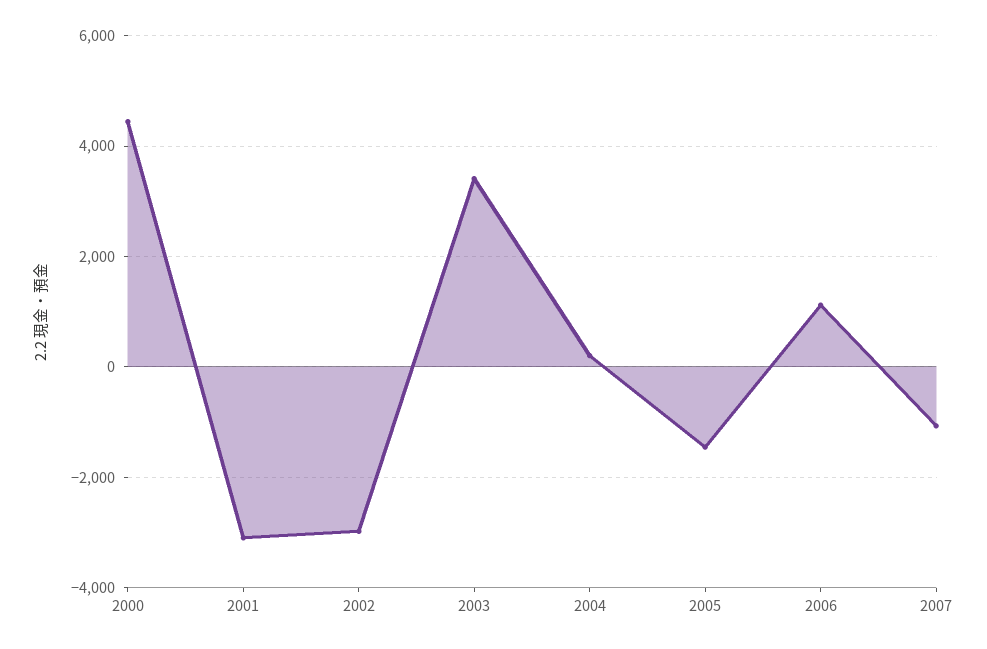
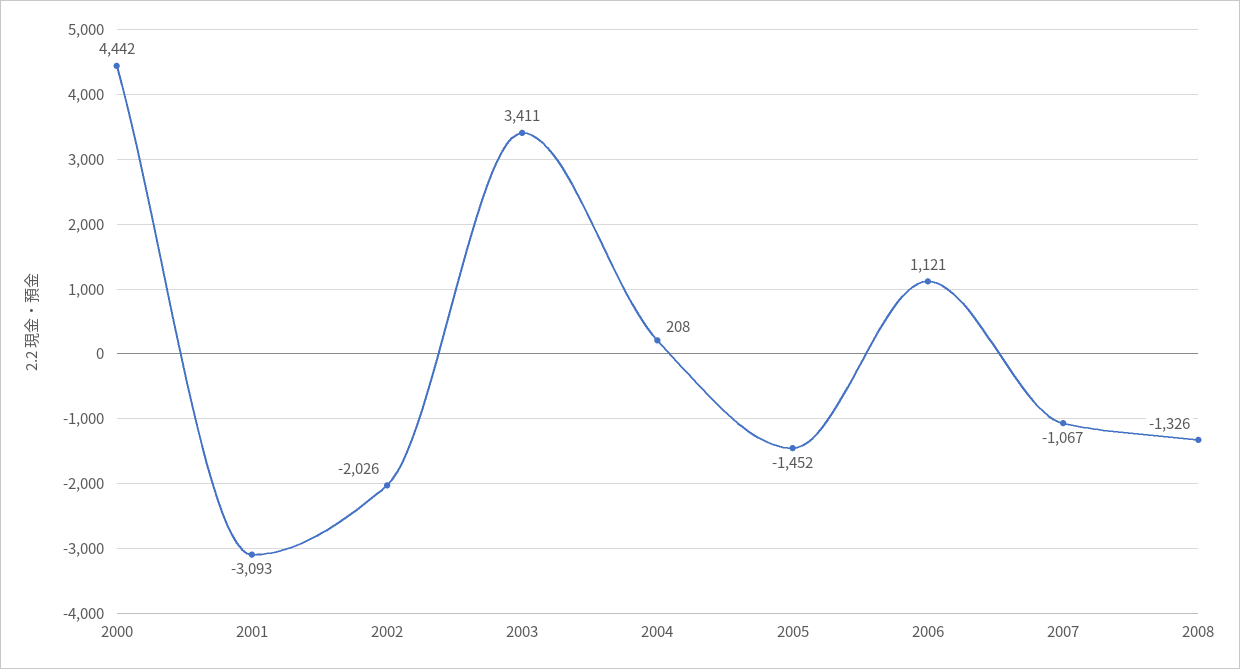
2002: -3000 -> -2026
2008: none -> -1326

